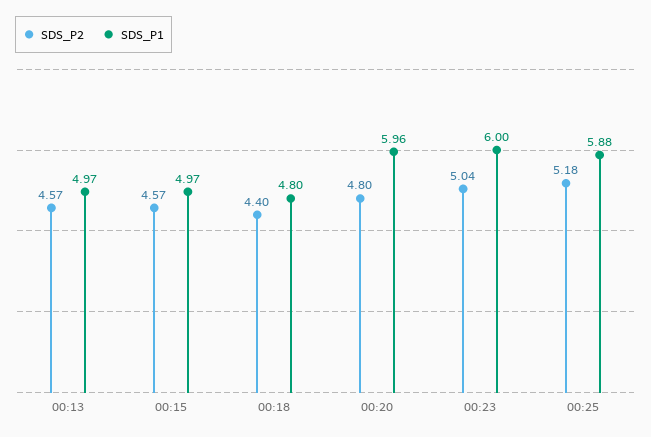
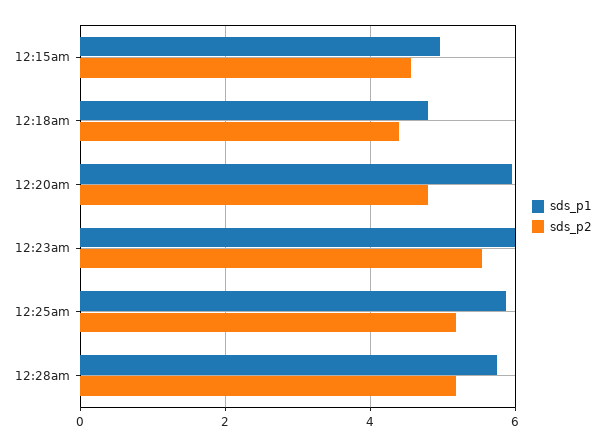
SDS_P2, 00:13: 4.57 -> none
SDS_P1, 00:13: 4.97 -> none
SDS_P2, 00:23: 5.04 -> 5.6
SDS_P1, 12:28am: none -> 5.8
SDS_P2, 12:28am: none -> 5.2

